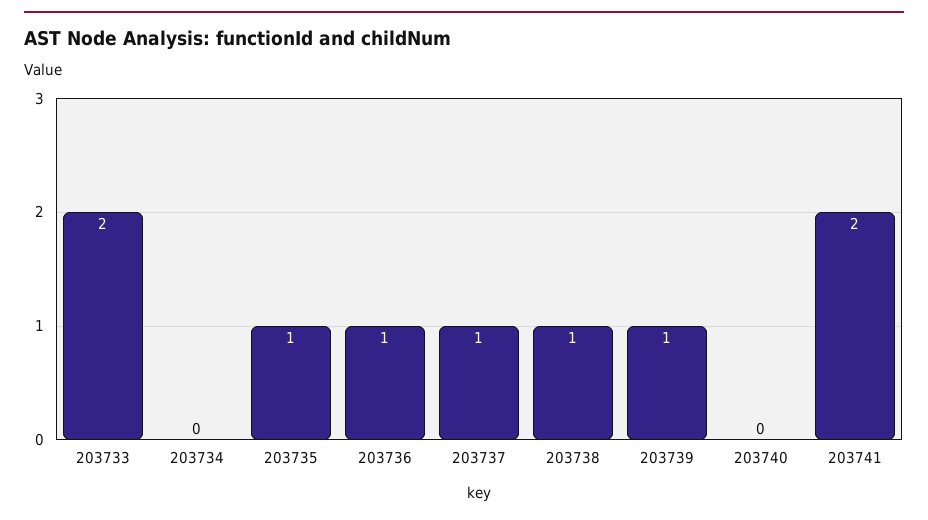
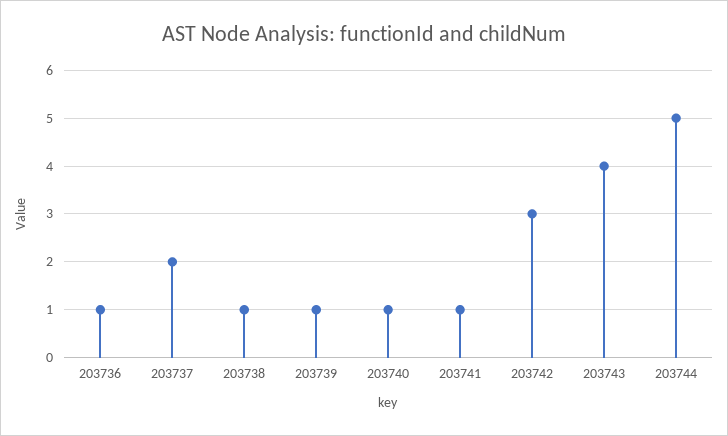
203733: 2 -> none
203734: 0 -> none
203735: 1 -> none
203737: 1 -> 2
203740: 0 -> 1
203741: 2 -> 1
203742: none -> 3
203743: none -> 4
203744: none -> 5

